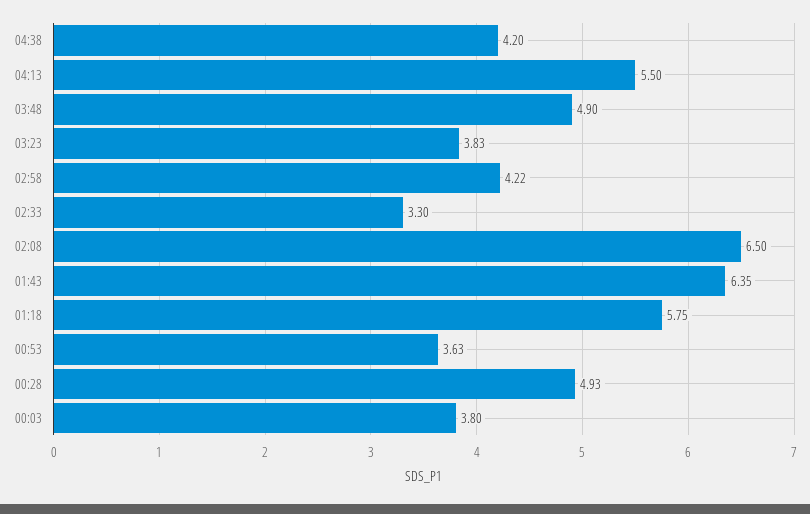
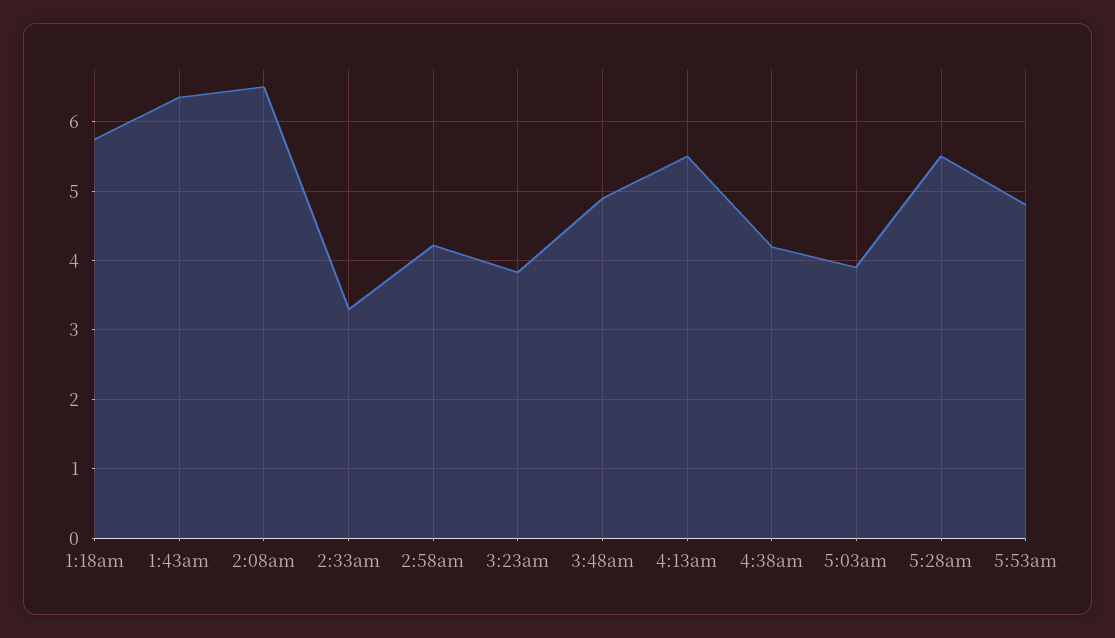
00:53: 3.63 -> none
00:28: 4.93 -> none
00:03: 3.8 -> none
5:03am: none -> 3.9
5:28am: none -> 5.5
5:53am: none -> 4.8

